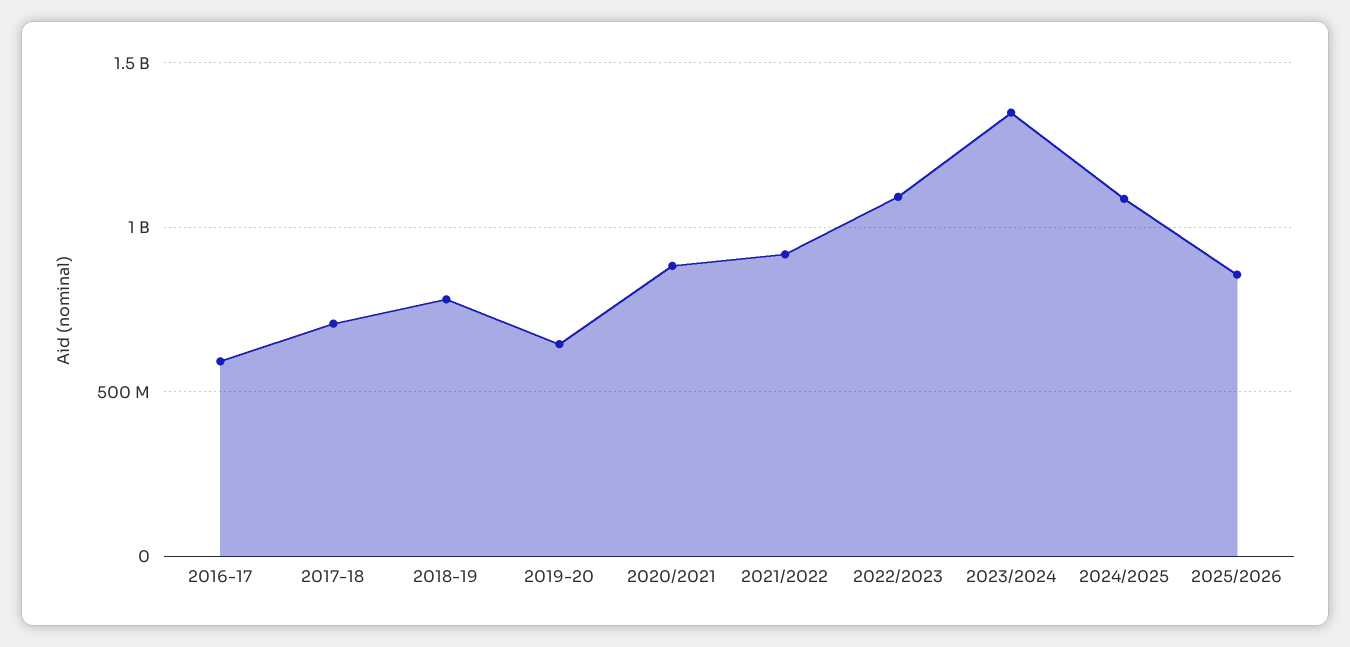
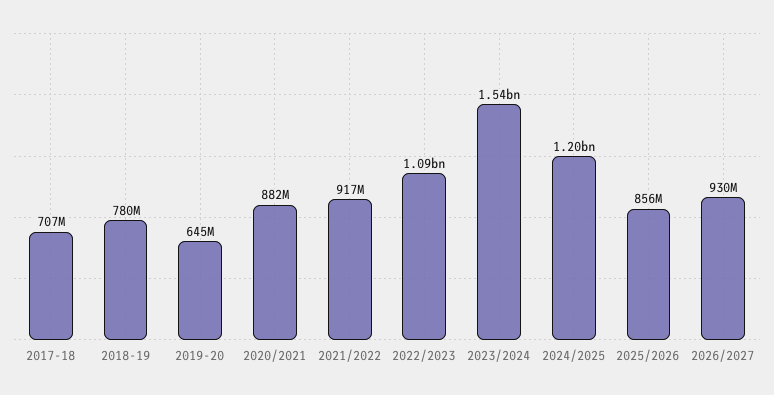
2016-17: 600000000 -> none
2023/2024: 1350000000 -> 1540000000
2024/2025: 1100000000 -> 1200000000
2026/2027: none -> 930000000

